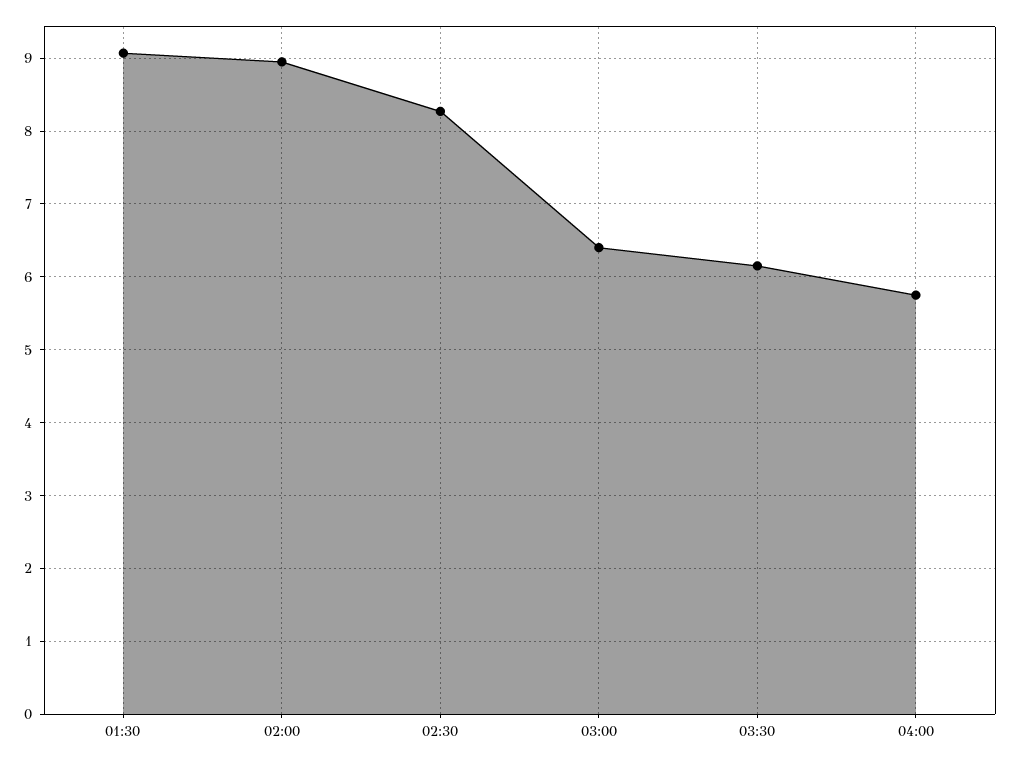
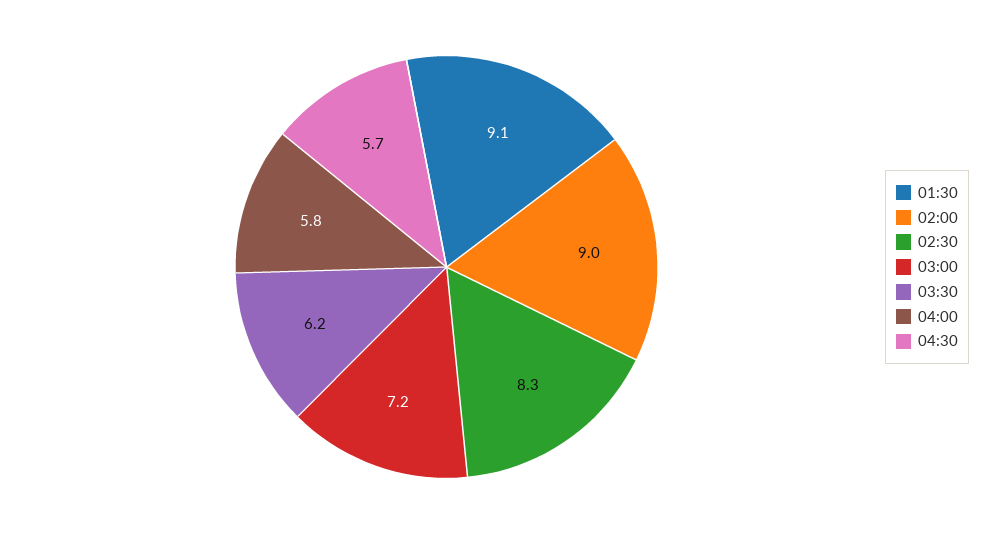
03:00: 6.4 -> 7.2
04:30: none -> 5.7

